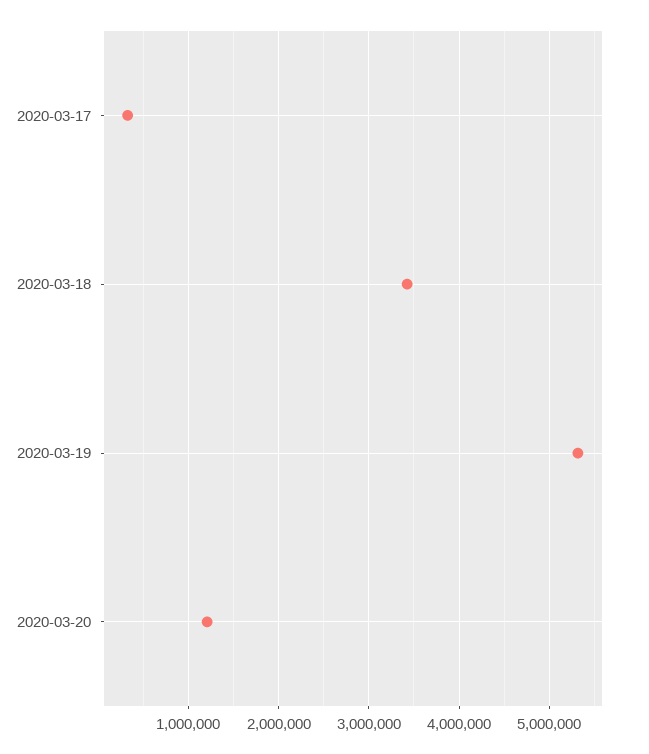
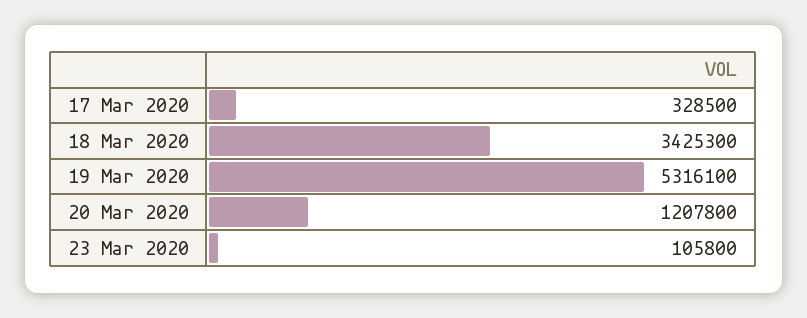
23 Mar 2020: none -> 105800

